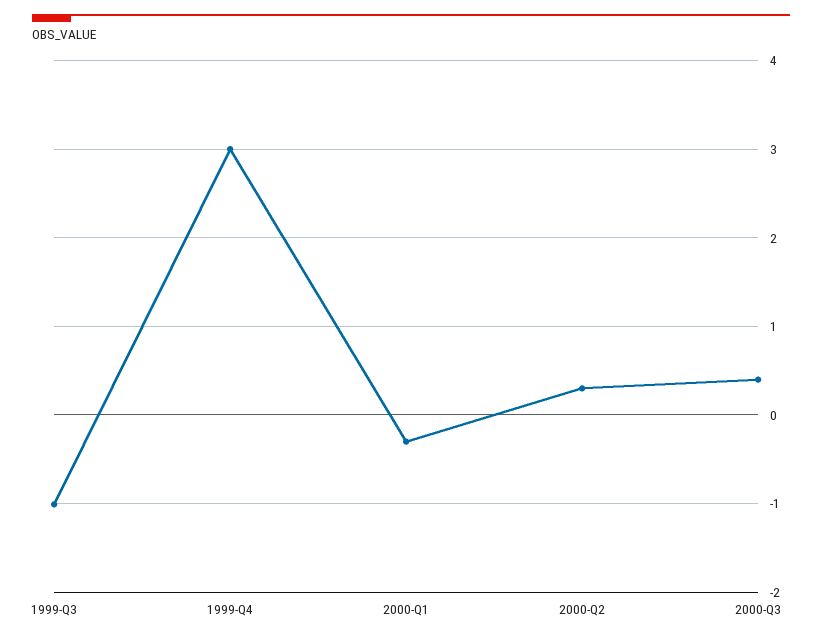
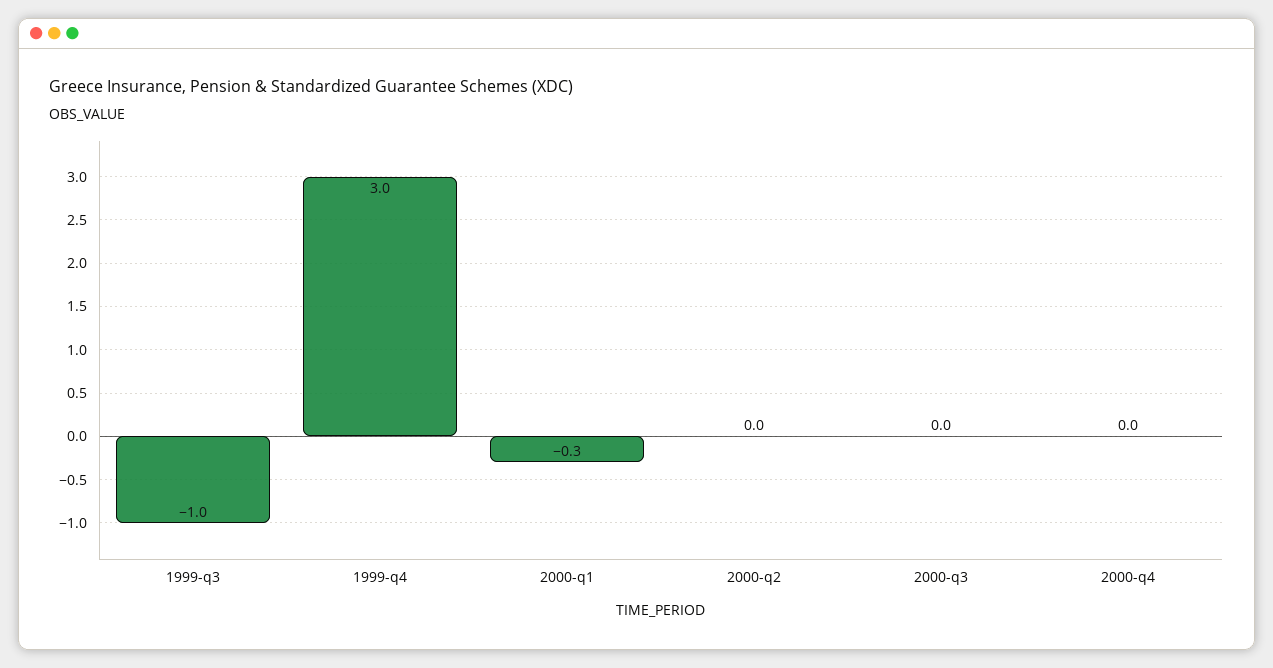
2000-Q2: 0.3 -> 0
2000-Q3: 0.4 -> 0
2000-q4: none -> 0

